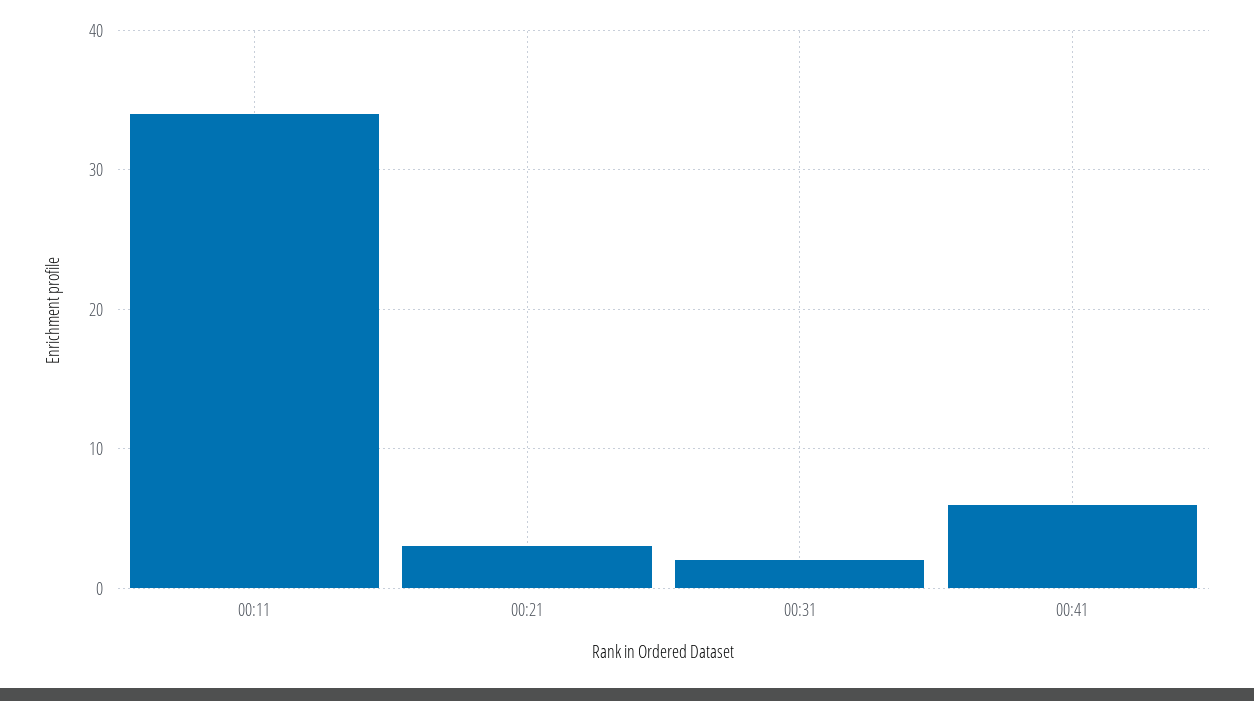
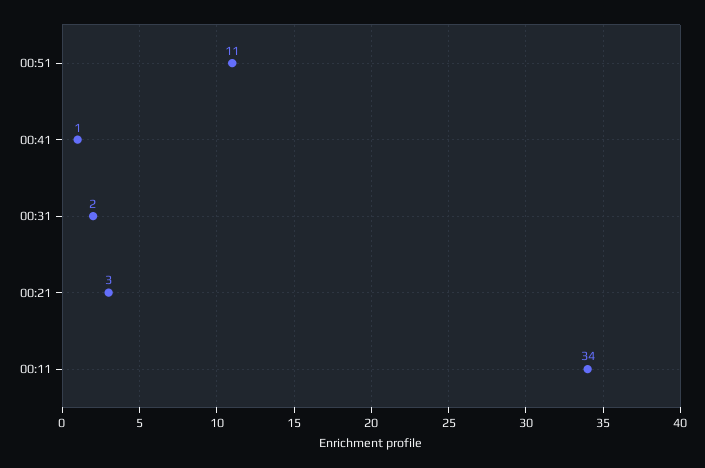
00:41: 6 -> 1
00:51: none -> 11

